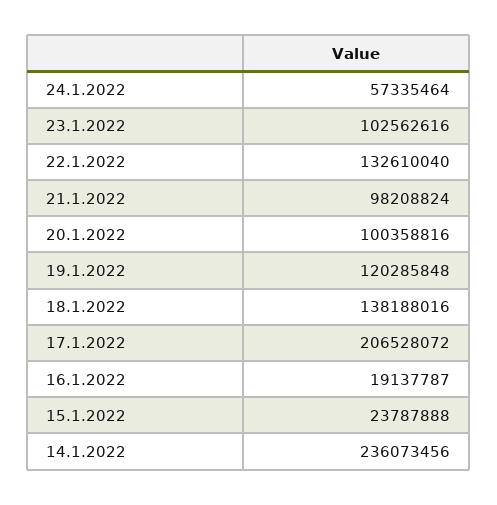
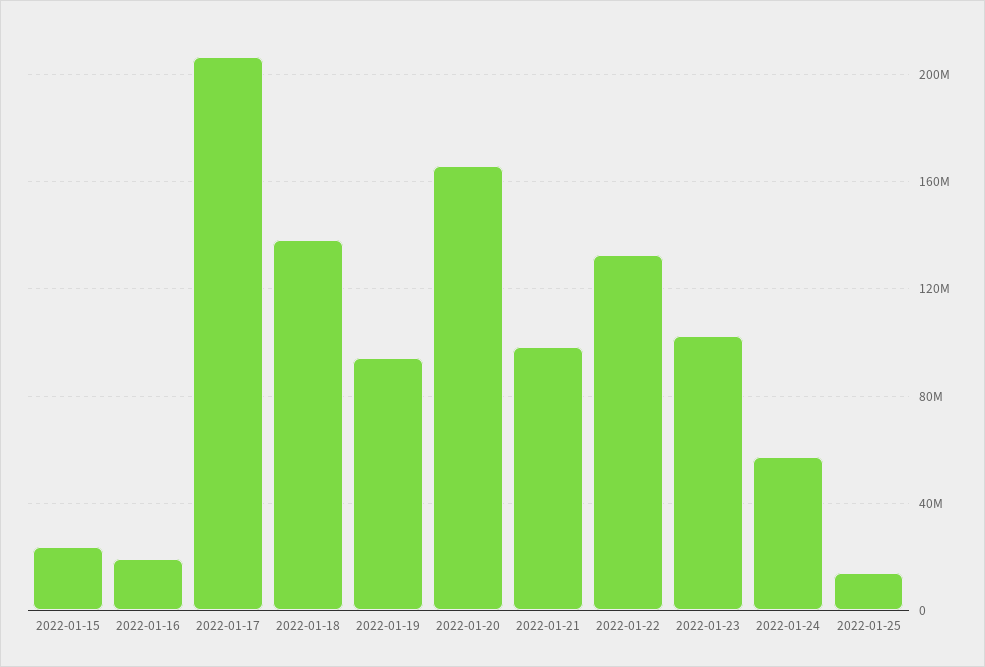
20.1.2022: 100358816 -> 165000000
19.1.2022: 120285848 -> 95000000
14.1.2022: 236073456 -> none
2022-01-25: none -> 15000000

